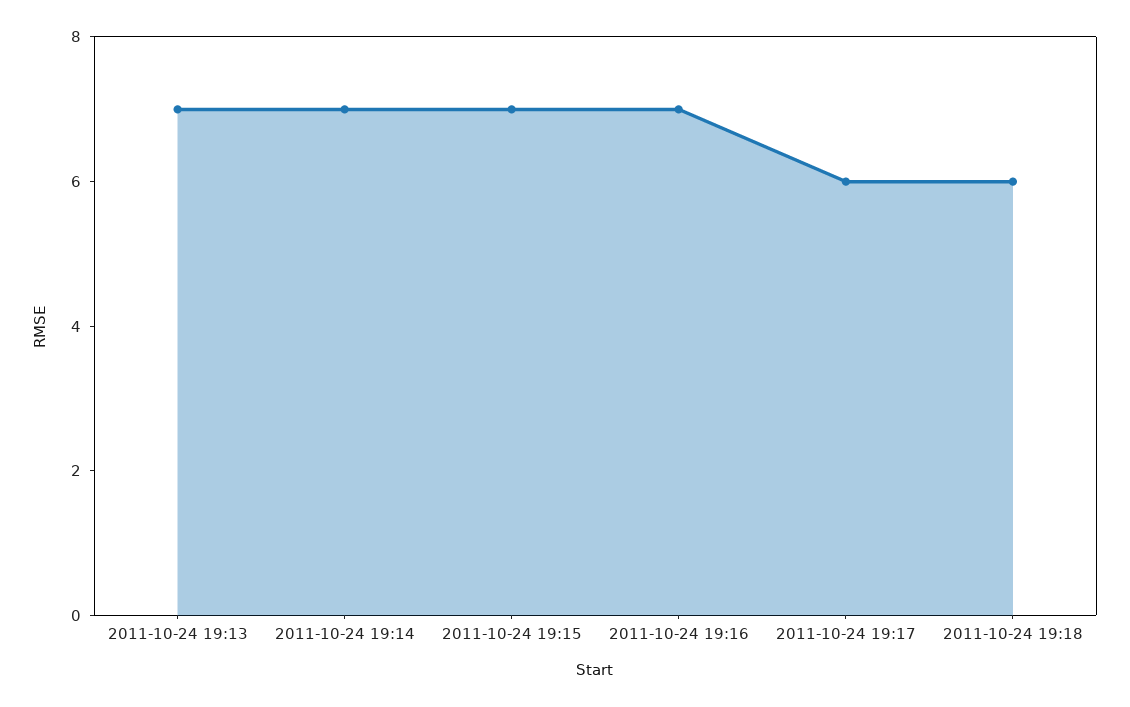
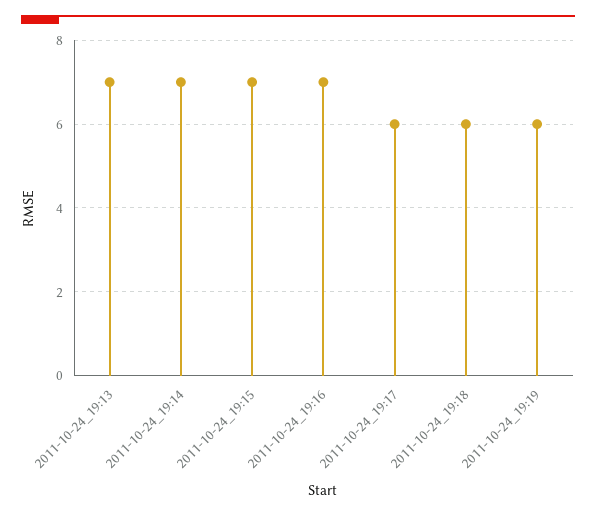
2011-10-24_19:19: none -> 6

